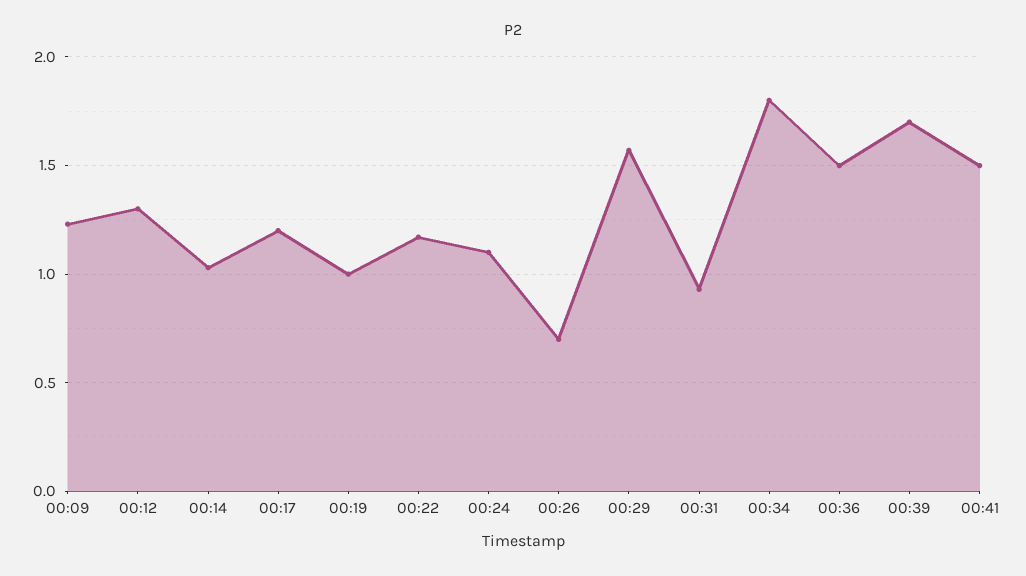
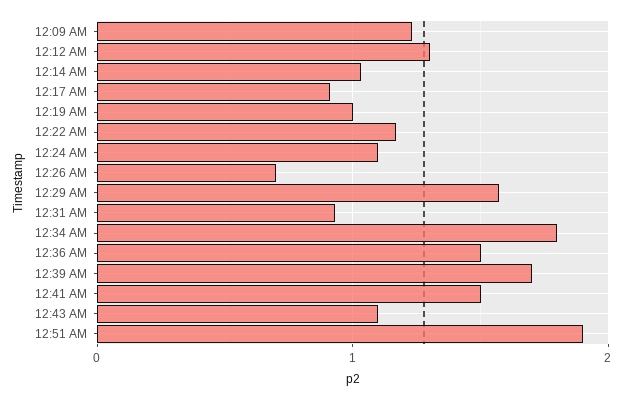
00:17: 1.2 -> 0.9
12:43 AM: none -> 1.1
12:51 AM: none -> 1.9

